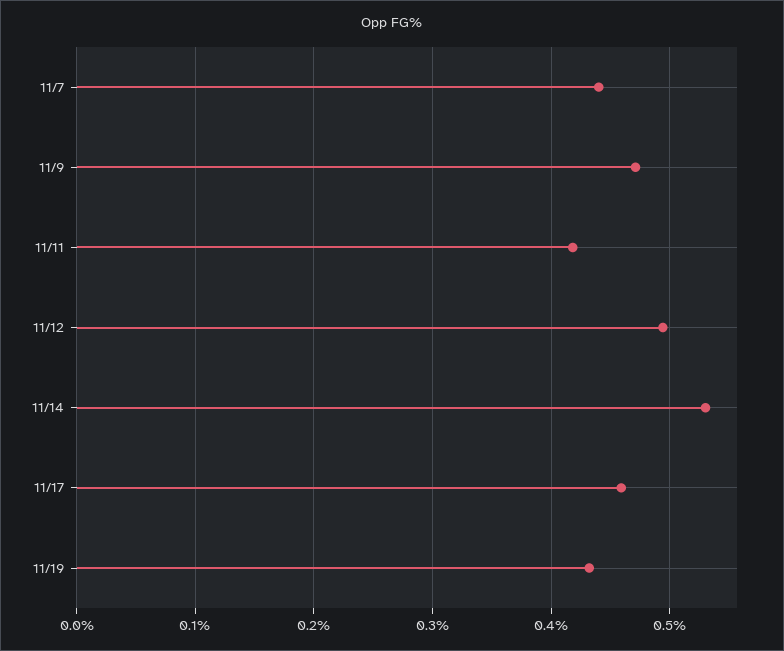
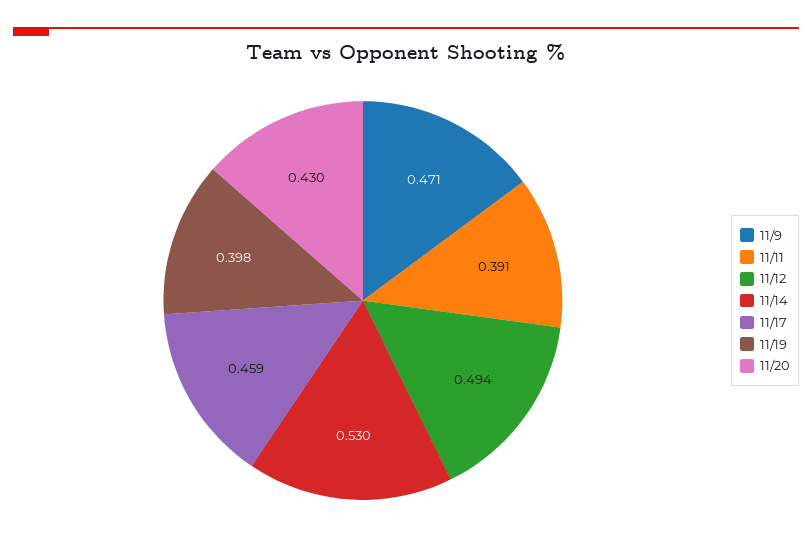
11/7: 0.44 -> none
11/11: 0.42 -> 0.391
11/19: 0.43 -> 0.398
11/20: none -> 0.43

